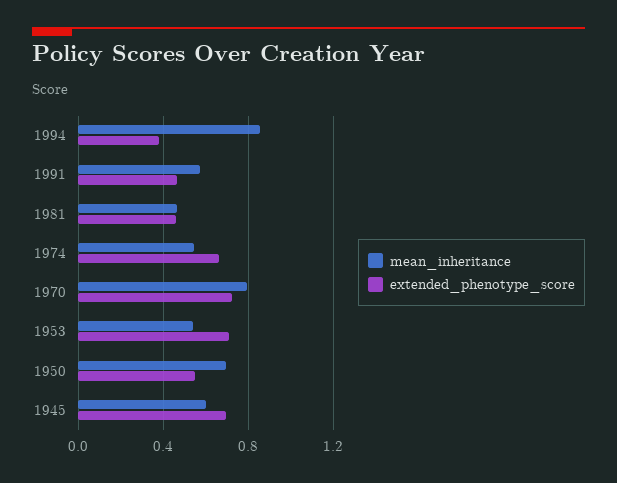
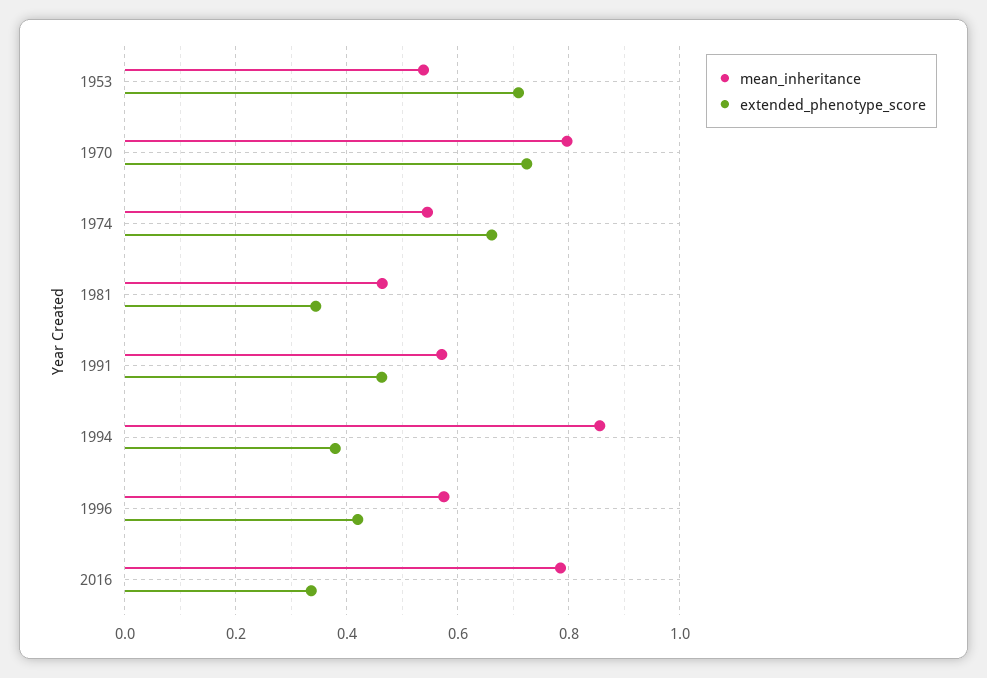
extended_phenotype_score, 1981: 0.45 -> 0.34
mean_inheritance, 1950: 0.7 -> none
extended_phenotype_score, 1950: 0.55 -> none
mean_inheritance, 1945: 0.6 -> none
extended_phenotype_score, 1945: 0.7 -> none
mean_inheritance, 1996: none -> 0.58
extended_phenotype_score, 1996: none -> 0.42
mean_inheritance, 2016: none -> 0.78
extended_phenotype_score, 2016: none -> 0.34

